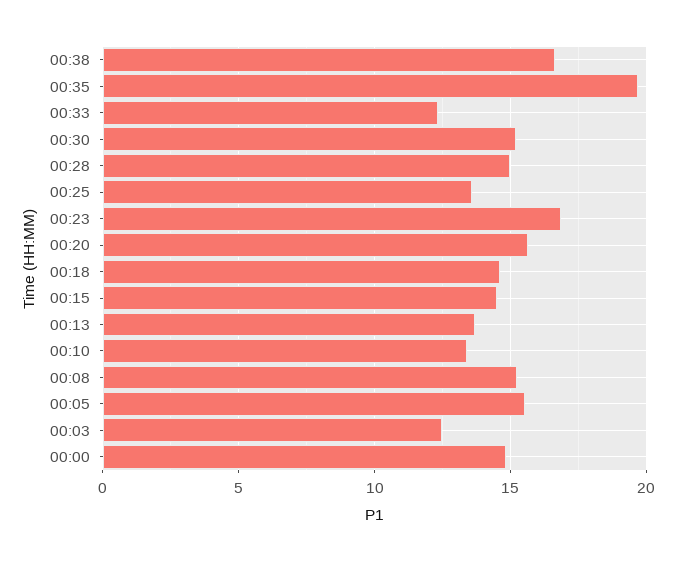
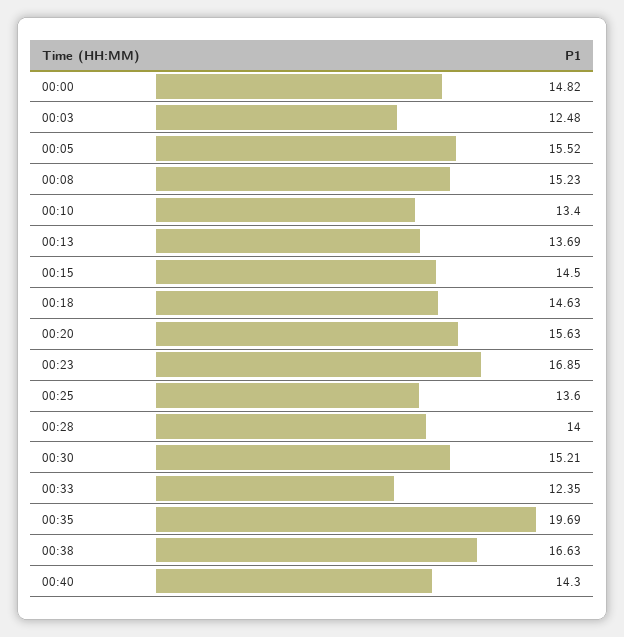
00:28: 15 -> 14
00:40: none -> 14.3

